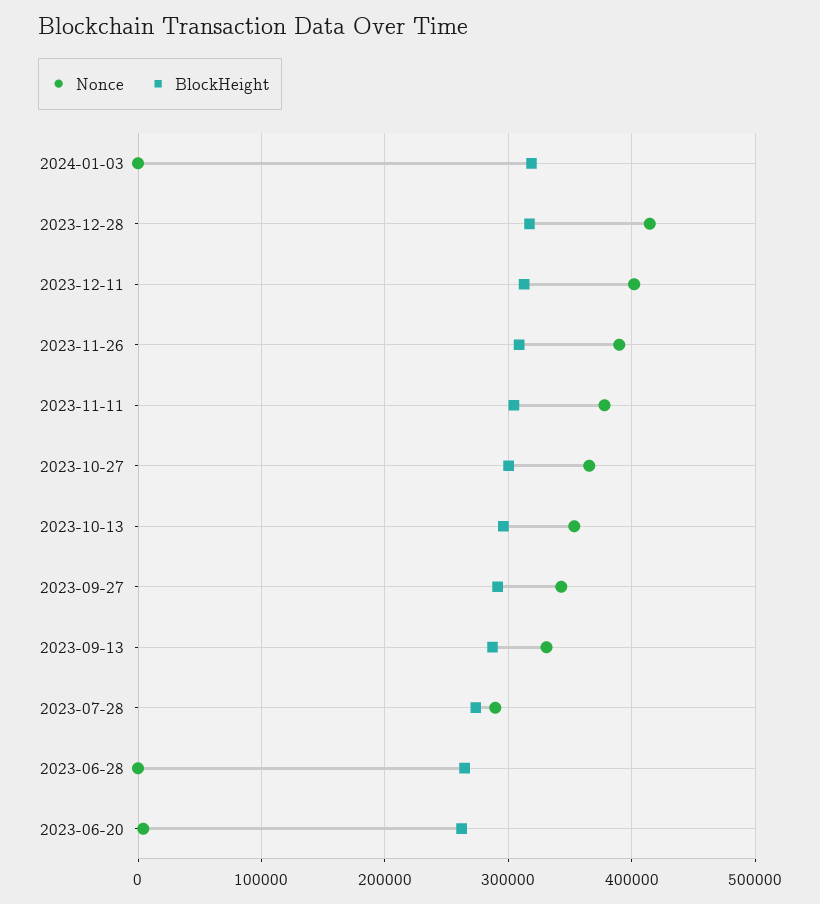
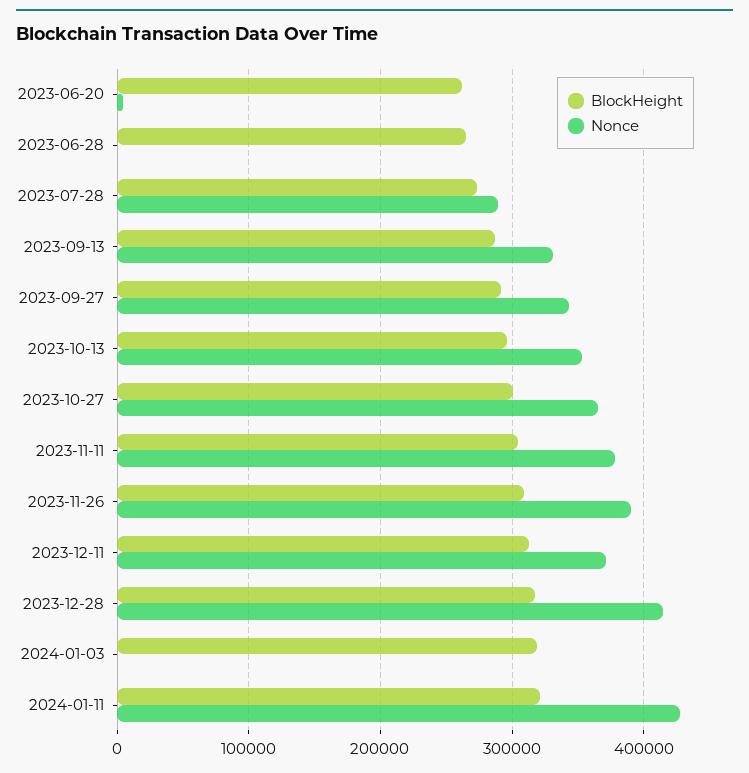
Nonce, 2023-12-11: 400000 -> 370000
BlockHeight, 2024-01-11: none -> 320000
Nonce, 2024-01-11: none -> 430000

